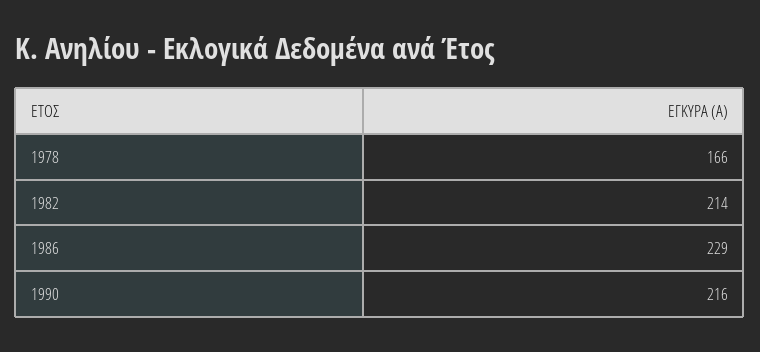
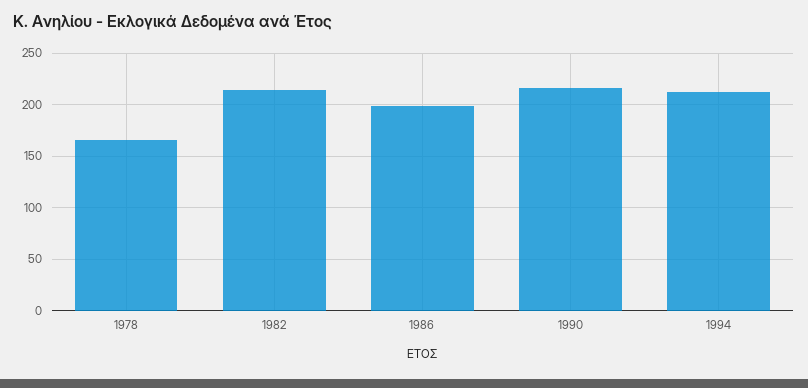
1986: 229 -> 200
1994: none -> 210

